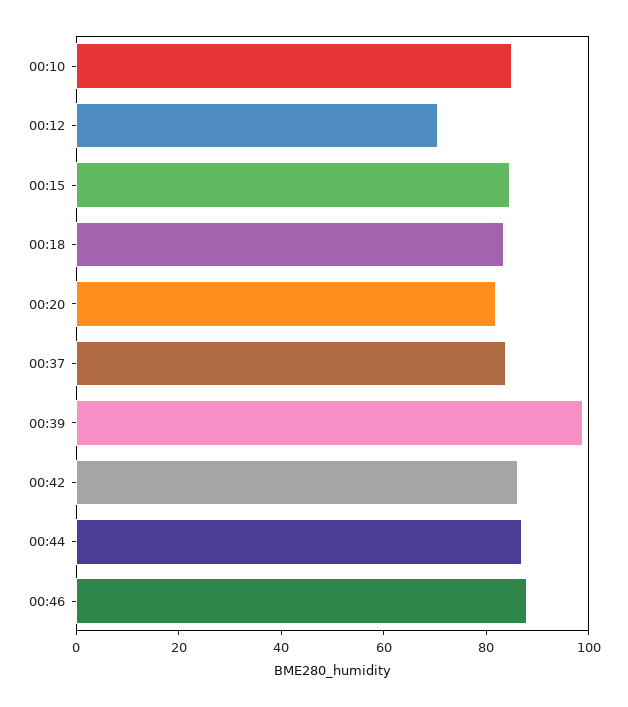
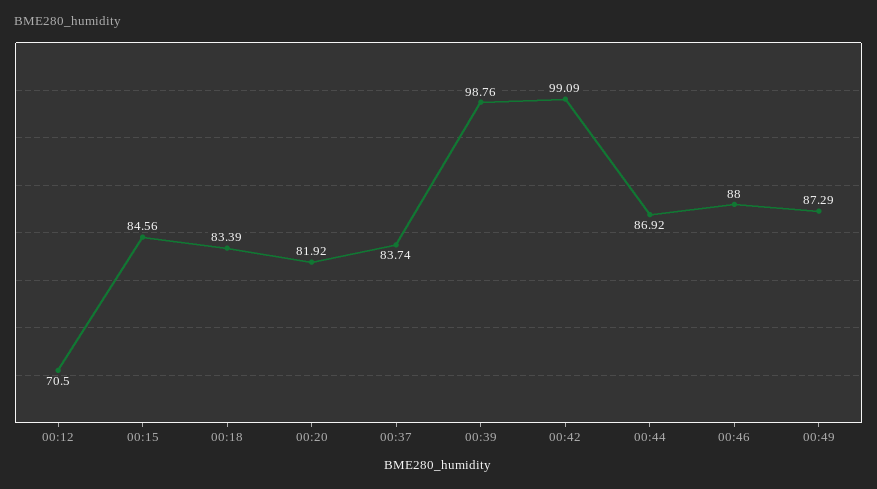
00:10: 85 -> none
00:42: 85 -> 99.09
00:49: none -> 87.29

